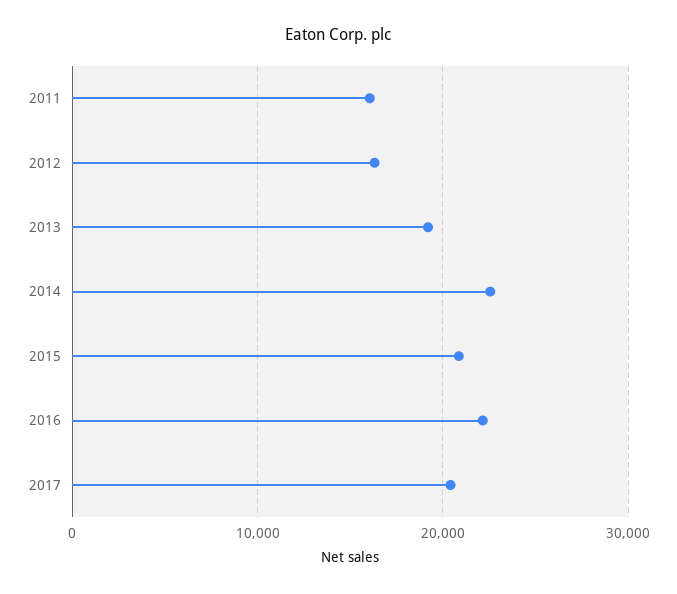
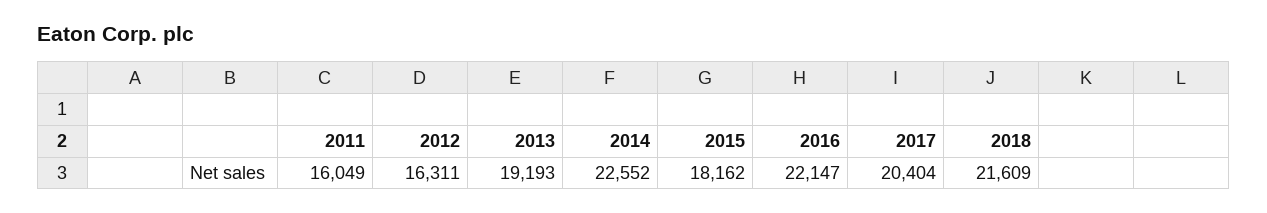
2015: 21000 -> 18162
2018: none -> 21609

